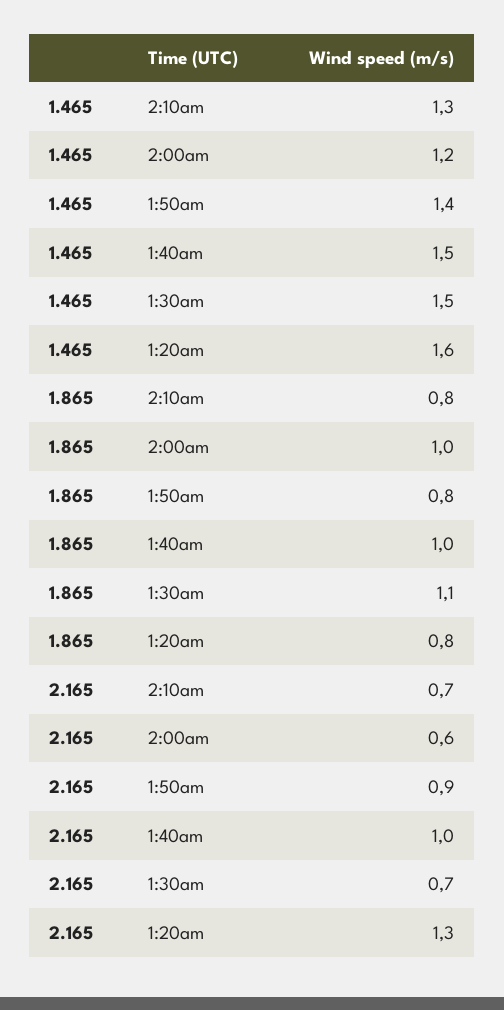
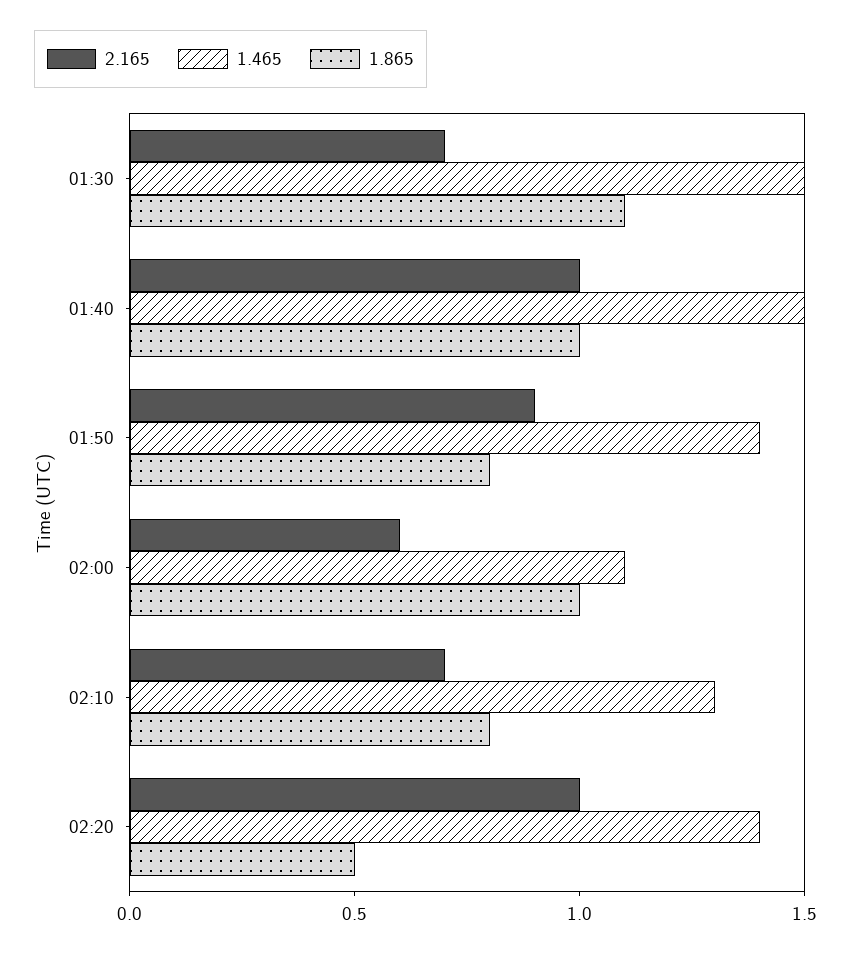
1.465, 2:00am: 1.2 -> 1.1
1.465, 1:20am: 1.6 -> none
1.865, 1:20am: 0.8 -> none
2.165, 1:20am: 1.3 -> none
2.165, 02:20: none -> 1
1.465, 02:20: none -> 1.4
1.865, 02:20: none -> 0.5

